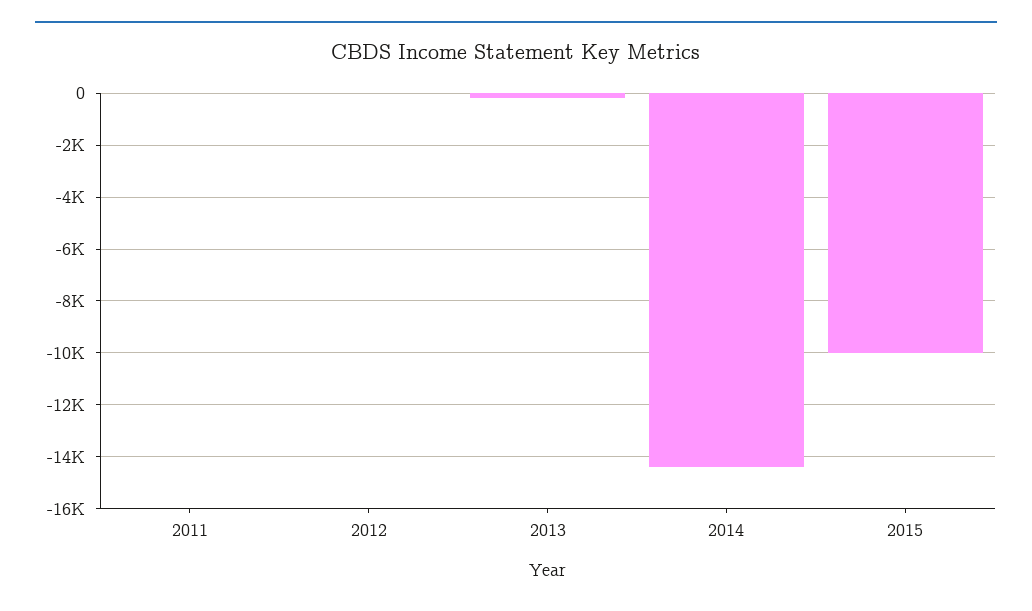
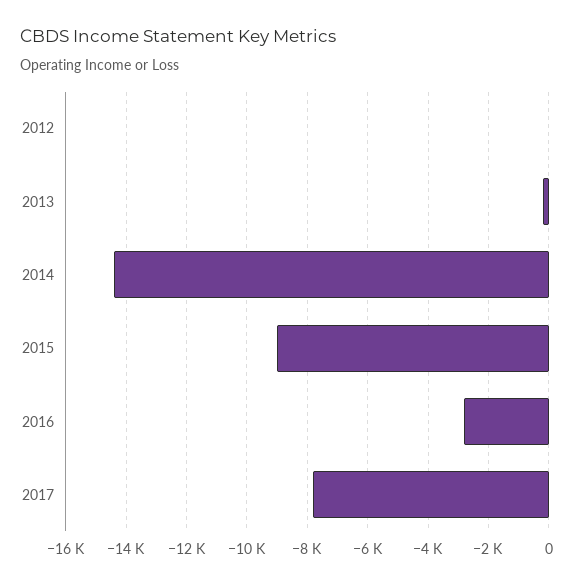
2011: 0 -> none
2015: -10000 -> -9000
2016: none -> -2800
2017: none -> -7800

